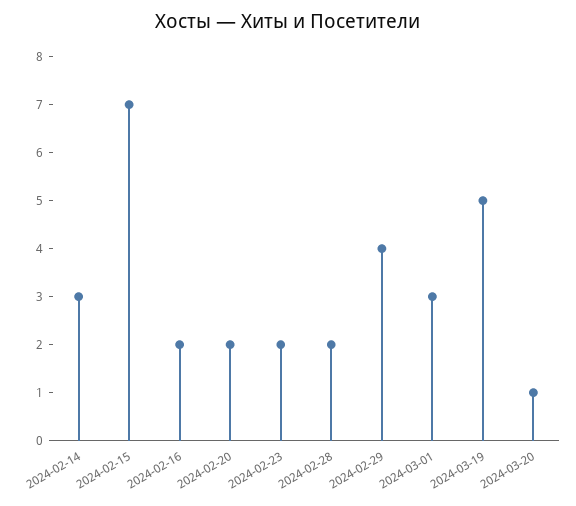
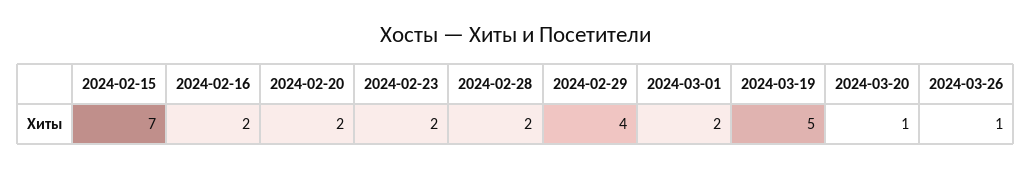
2024-02-14: 3 -> none
2024-03-01: 3 -> 2
2024-03-26: none -> 1

